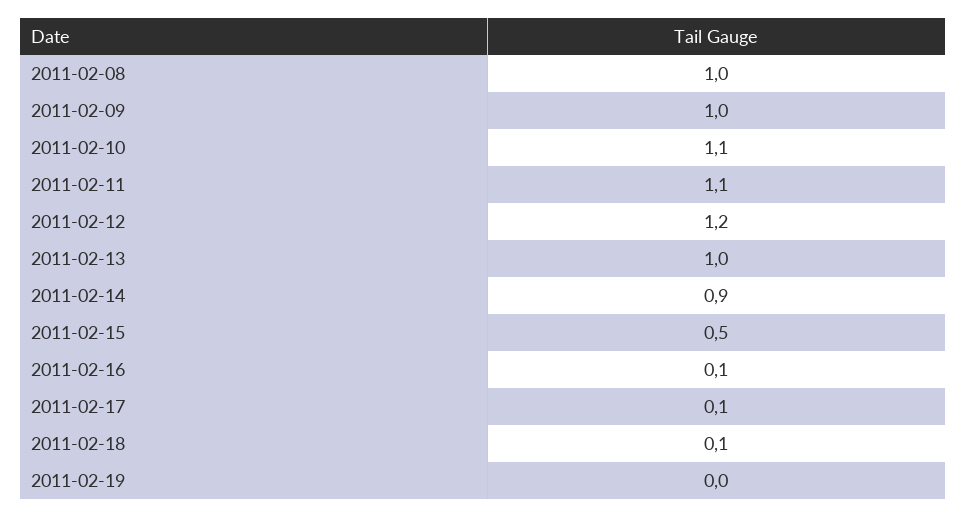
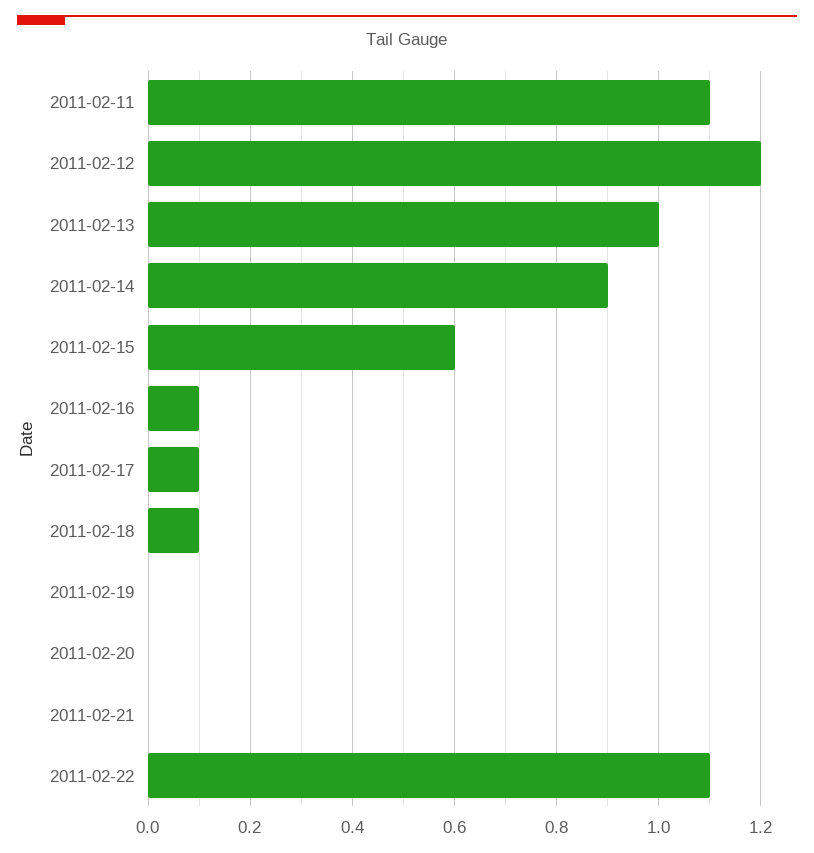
2011-02-08: 1 -> none
2011-02-09: 1 -> none
2011-02-10: 1.1 -> none
2011-02-15: 0.5 -> 0.6
2011-02-20: none -> 0
2011-02-21: none -> 0
2011-02-22: none -> 1.1

